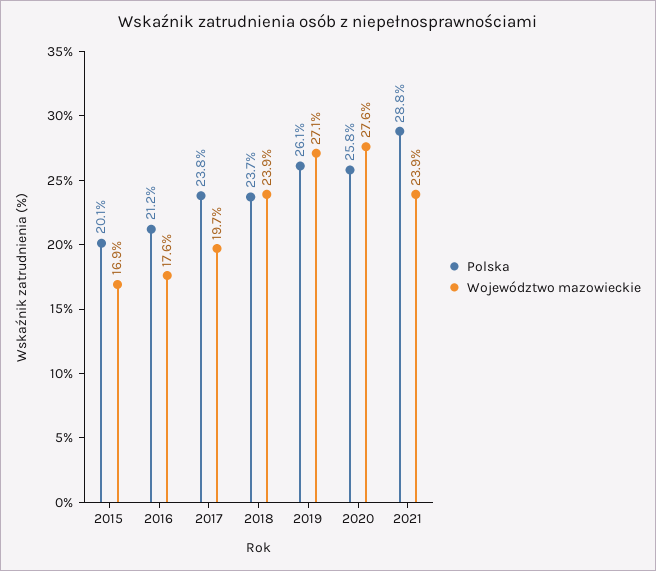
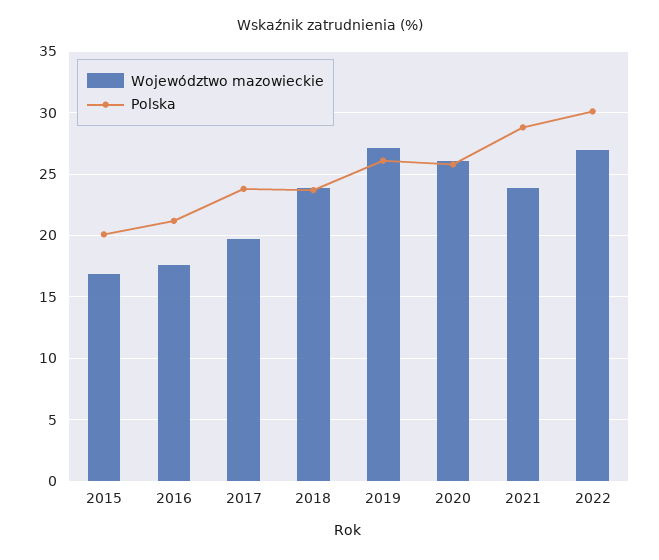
Województwo mazowieckie, 2020: 27.6 -> 26
Województwo mazowieckie, 2022: none -> 27
Polska, 2022: none -> 30

